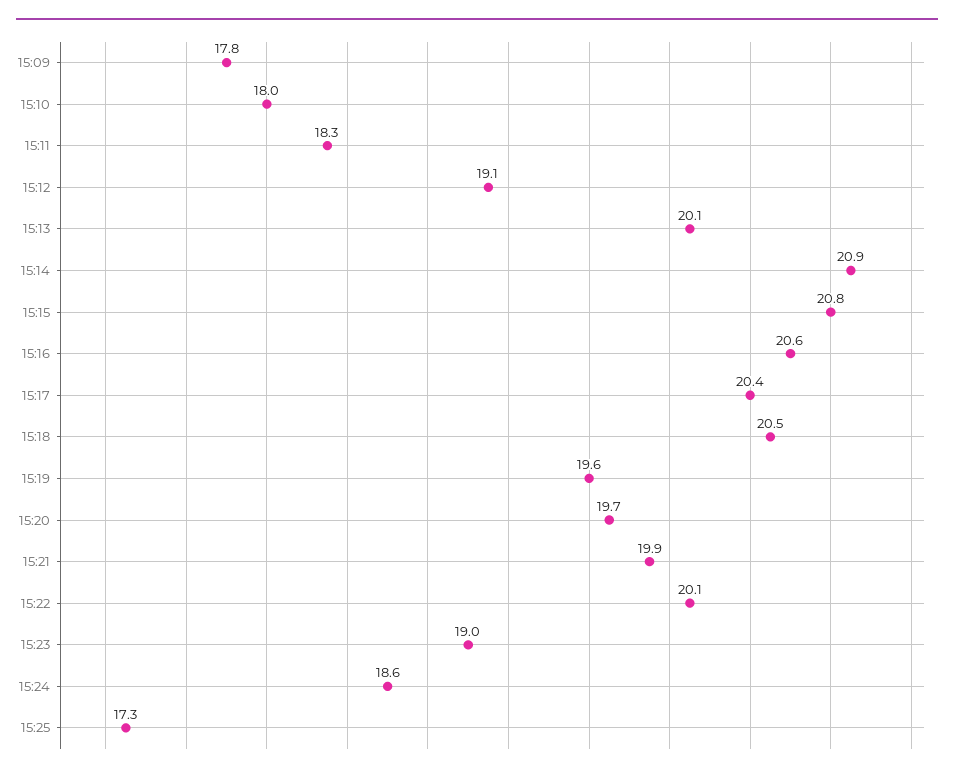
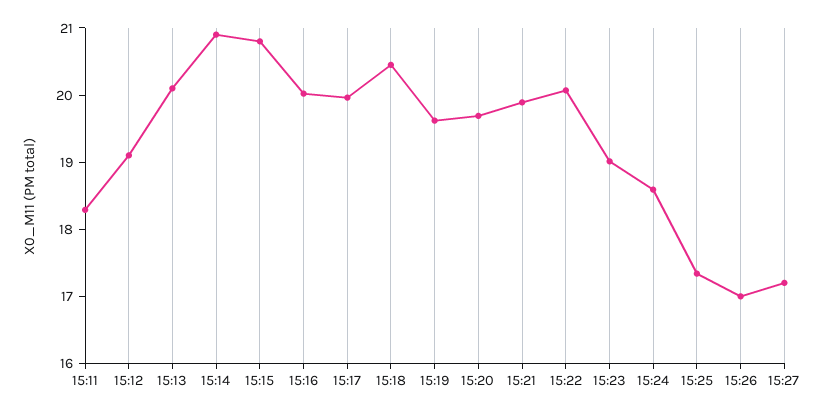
15:09: 17.8 -> none
15:10: 18 -> none
15:16: 20.6 -> 20
15:17: 20.4 -> 20
15:26: none -> 17
15:27: none -> 17.2

